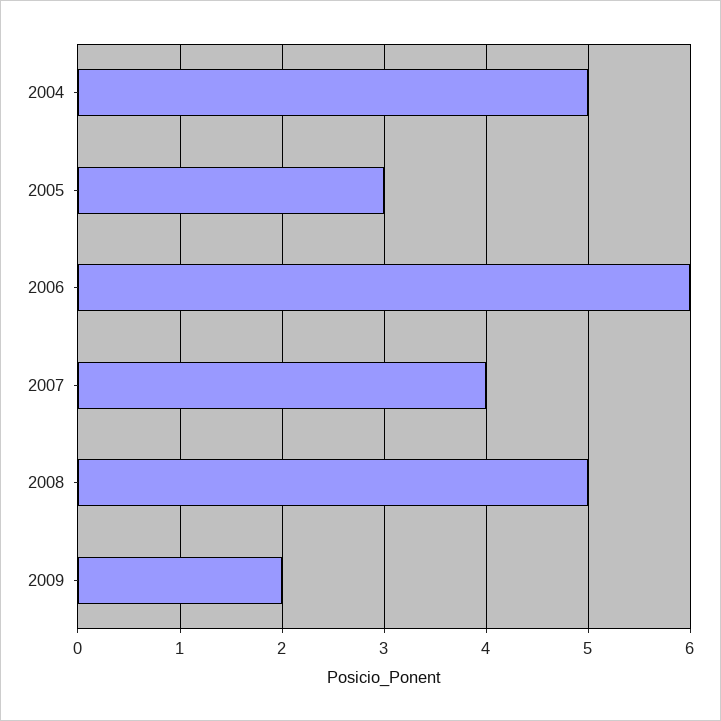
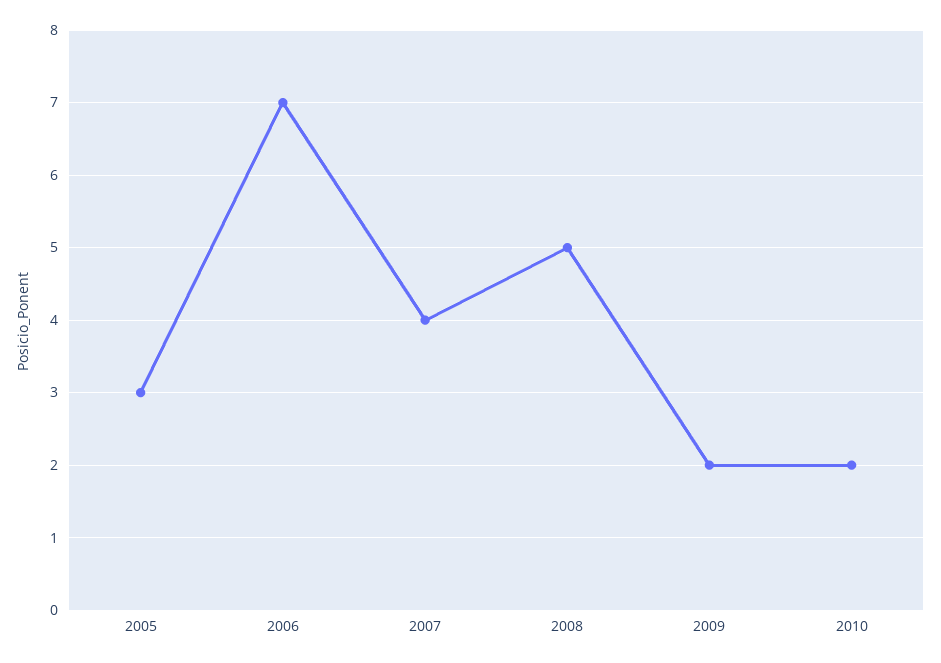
2004: 5 -> none
2006: 6 -> 7
2010: none -> 2

